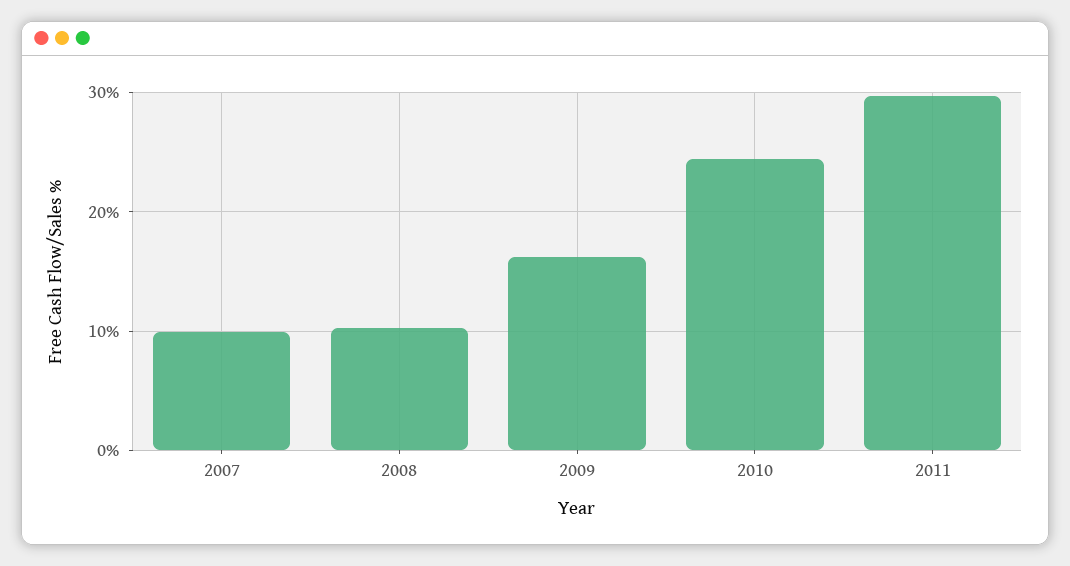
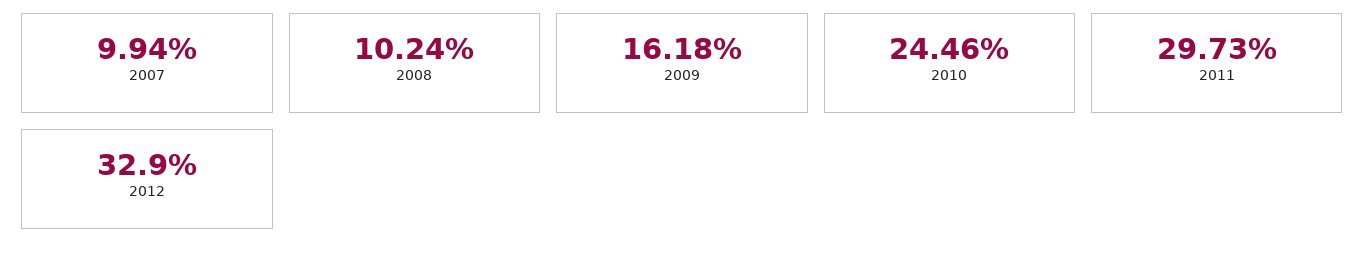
2012: none -> 32.9

